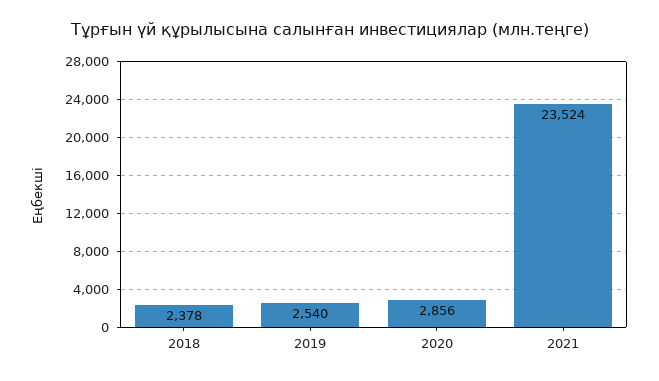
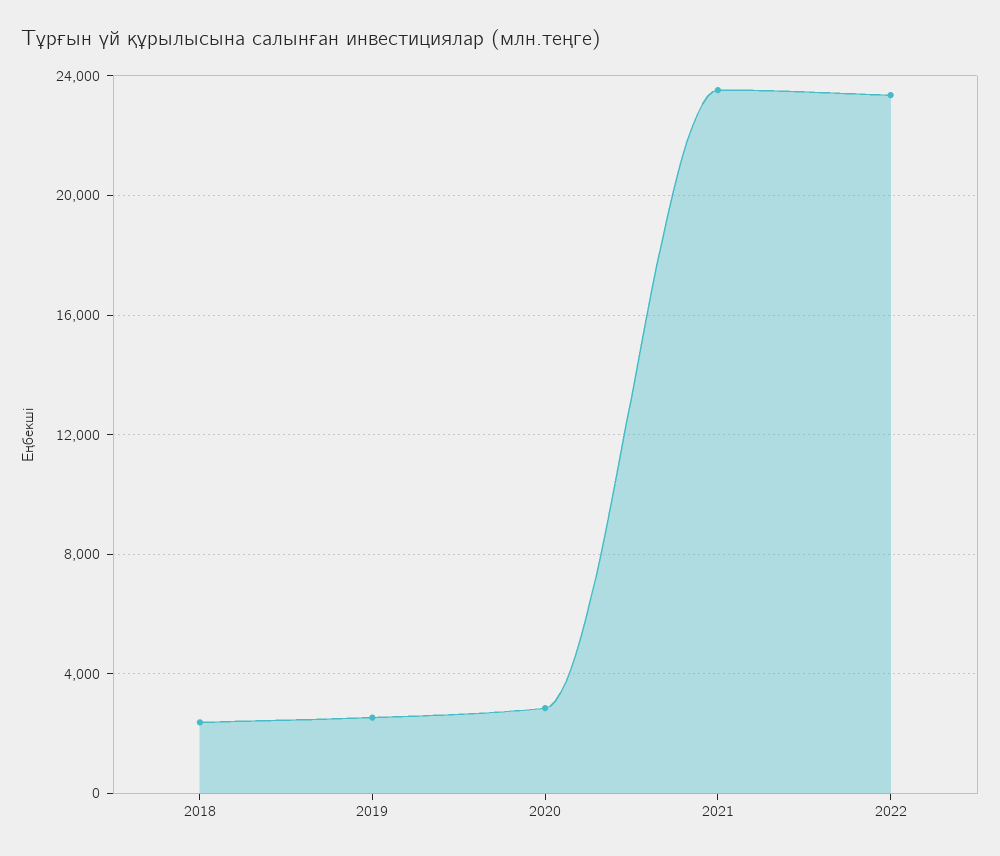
2022: none -> 23500

